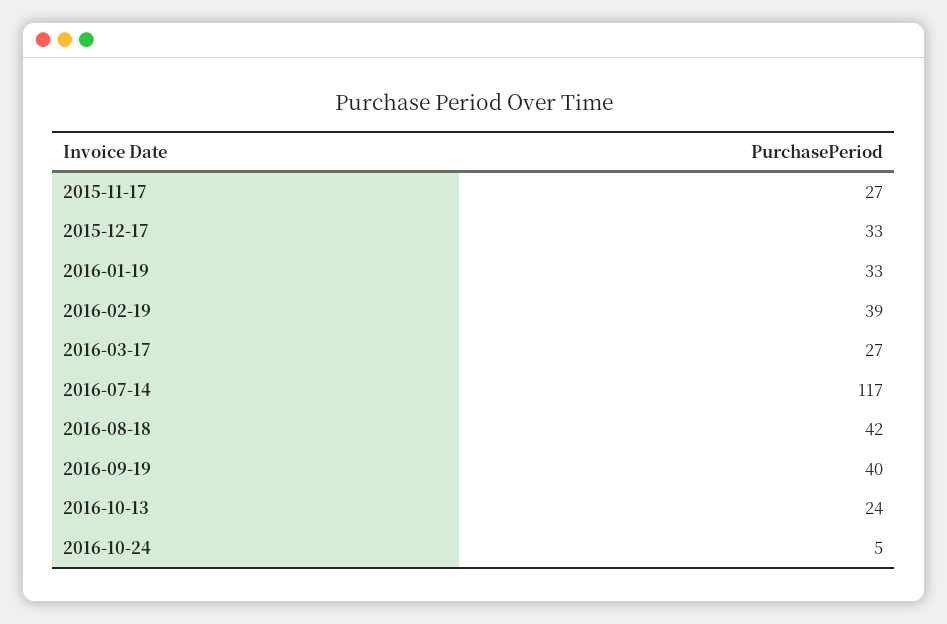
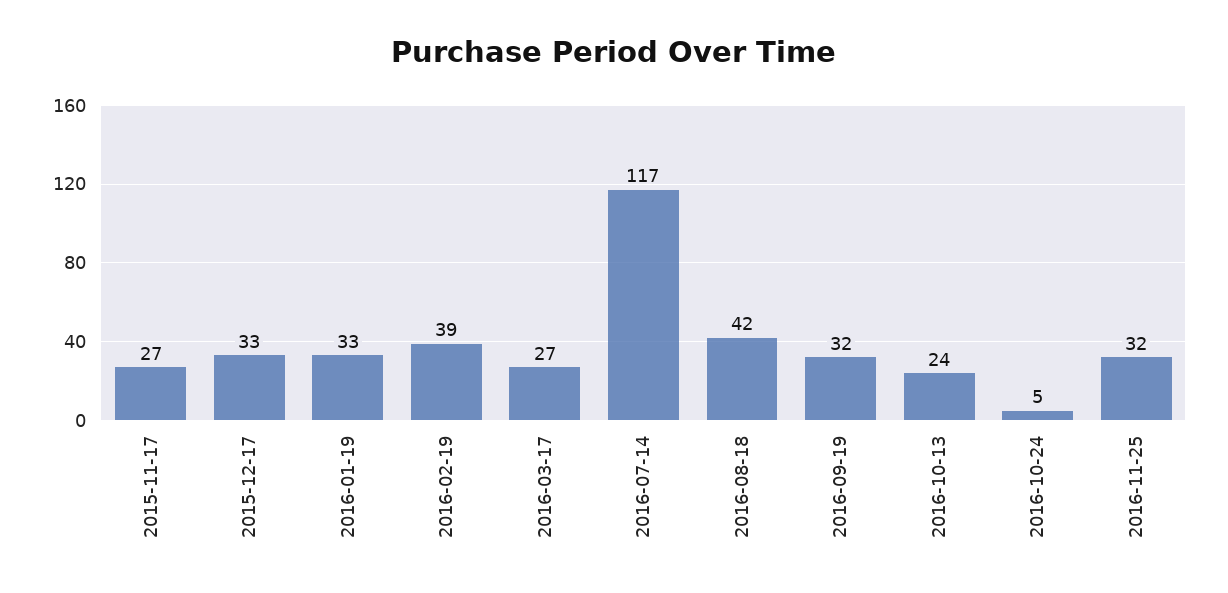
2016-09-19: 40 -> 32
2016-11-25: none -> 32

